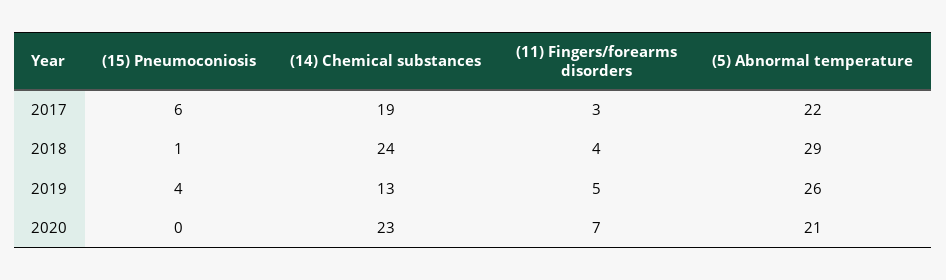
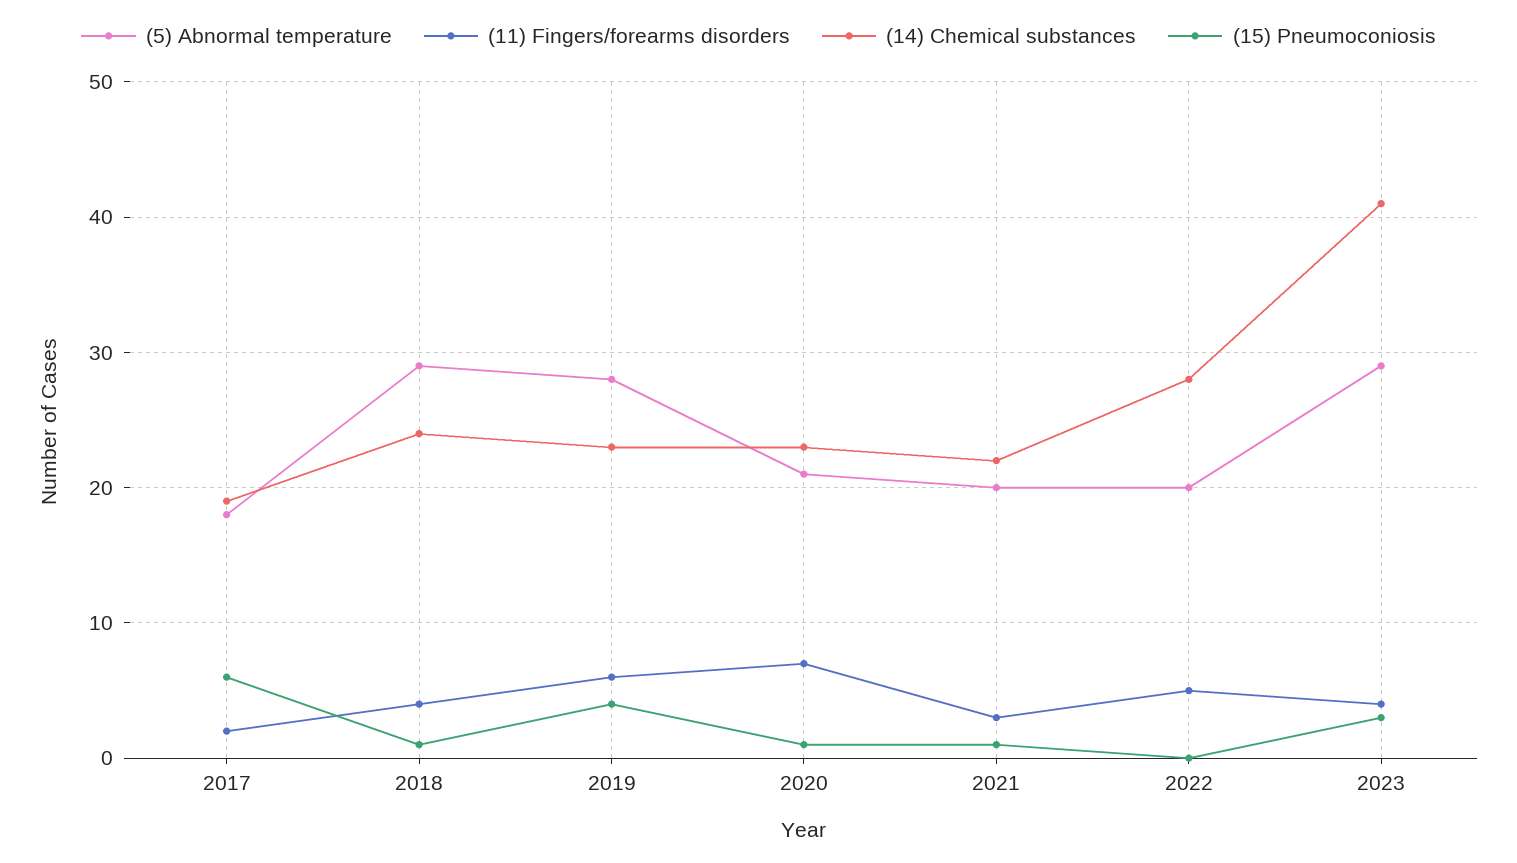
(11) Fingers/forearms disorders, 2017: 3 -> 2
(5) Abnormal temperature, 2017: 22 -> 18
(14) Chemical substances, 2019: 13 -> 23
(11) Fingers/forearms disorders, 2019: 5 -> 6
(5) Abnormal temperature, 2019: 26 -> 28
(15) Pneumoconiosis, 2020: 0 -> 1
(5) Abnormal temperature, 2021: none -> 20
(11) Fingers/forearms disorders, 2021: none -> 3
(14) Chemical substances, 2021: none -> 22
(15) Pneumoconiosis, 2021: none -> 1
(5) Abnormal temperature, 2022: none -> 20
(11) Fingers/forearms disorders, 2022: none -> 5
(14) Chemical substances, 2022: none -> 28
(15) Pneumoconiosis, 2022: none -> 0
(5) Abnormal temperature, 2023: none -> 29
(11) Fingers/forearms disorders, 2023: none -> 4
(14) Chemical substances, 2023: none -> 41
(15) Pneumoconiosis, 2023: none -> 3

